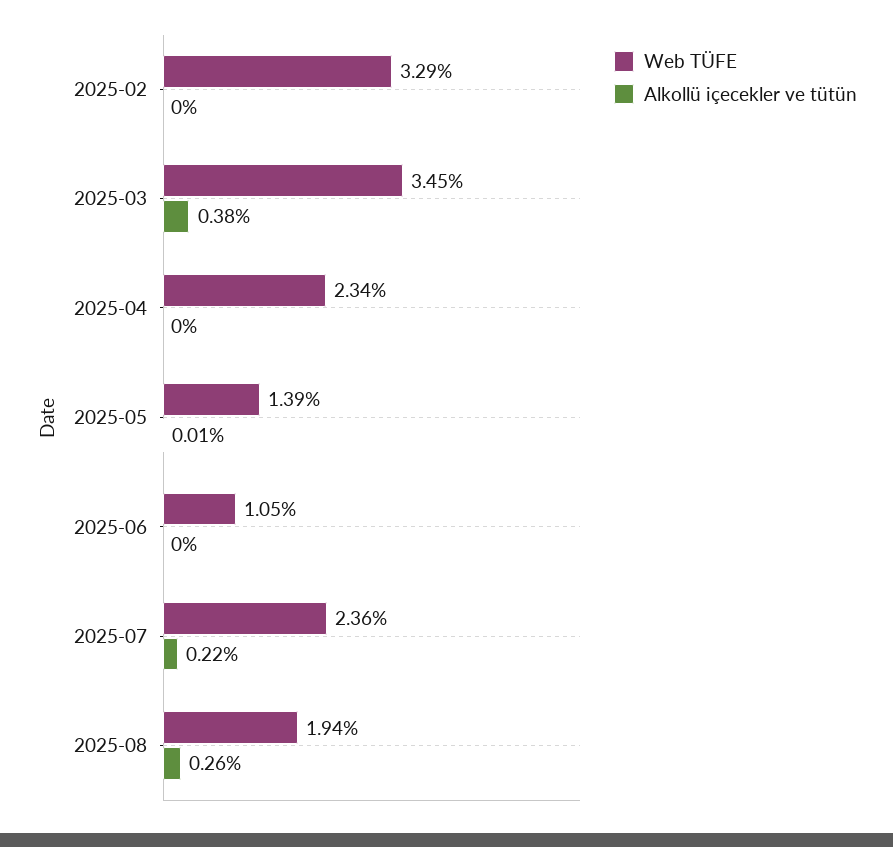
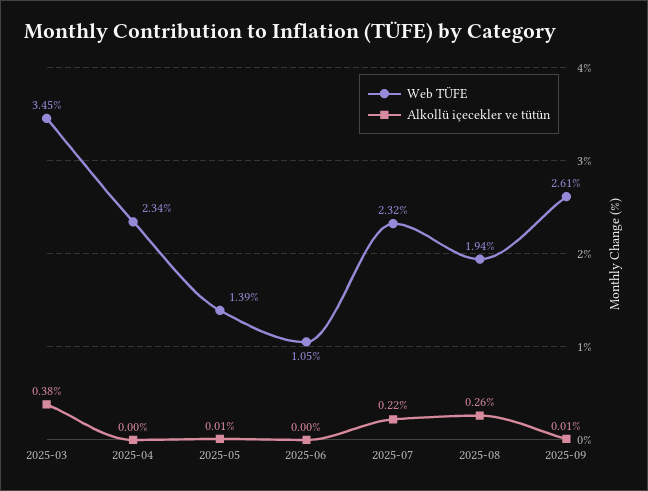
Web TÜFE, 2025-02: 3.29 -> none
Alkollü içecekler ve tütün, 2025-02: 0 -> none
Web TÜFE, 2025-07: 2.36 -> 2.32
Web TÜFE, 2025-09: none -> 2.61
Alkollü içecekler ve tütün, 2025-09: none -> 0.01

